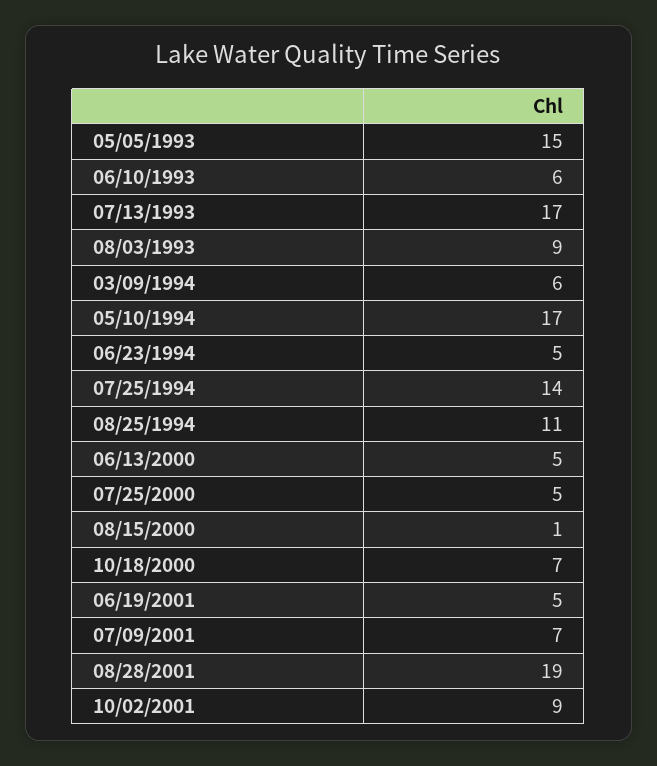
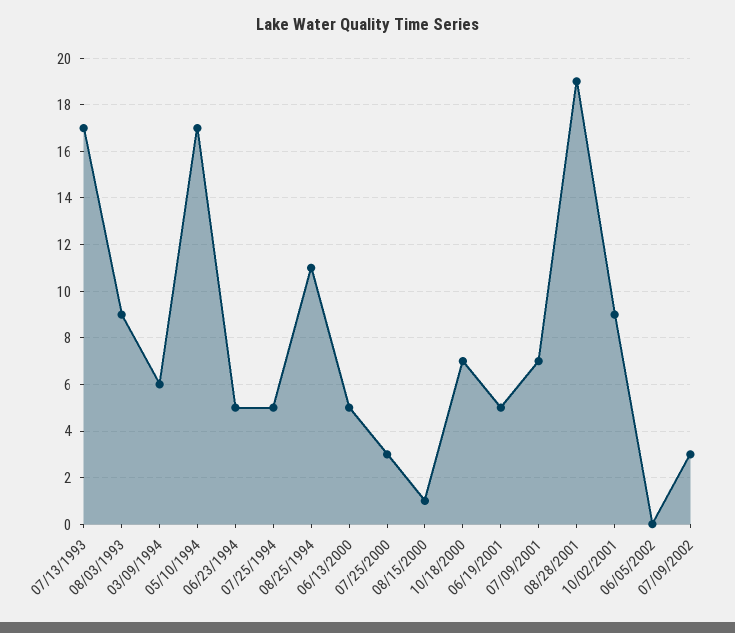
05/05/1993: 15 -> none
06/10/1993: 6 -> none
07/25/1994: 14 -> 5
07/25/2000: 5 -> 3
06/05/2002: none -> 0
07/09/2002: none -> 3

